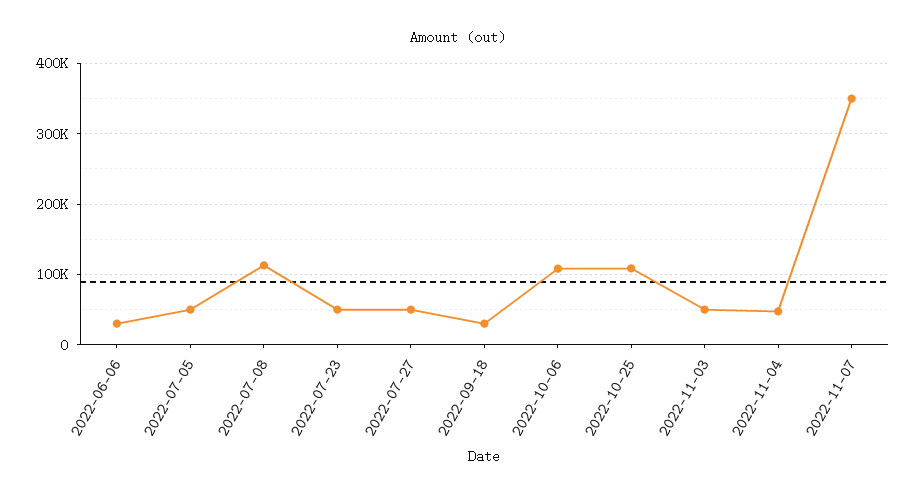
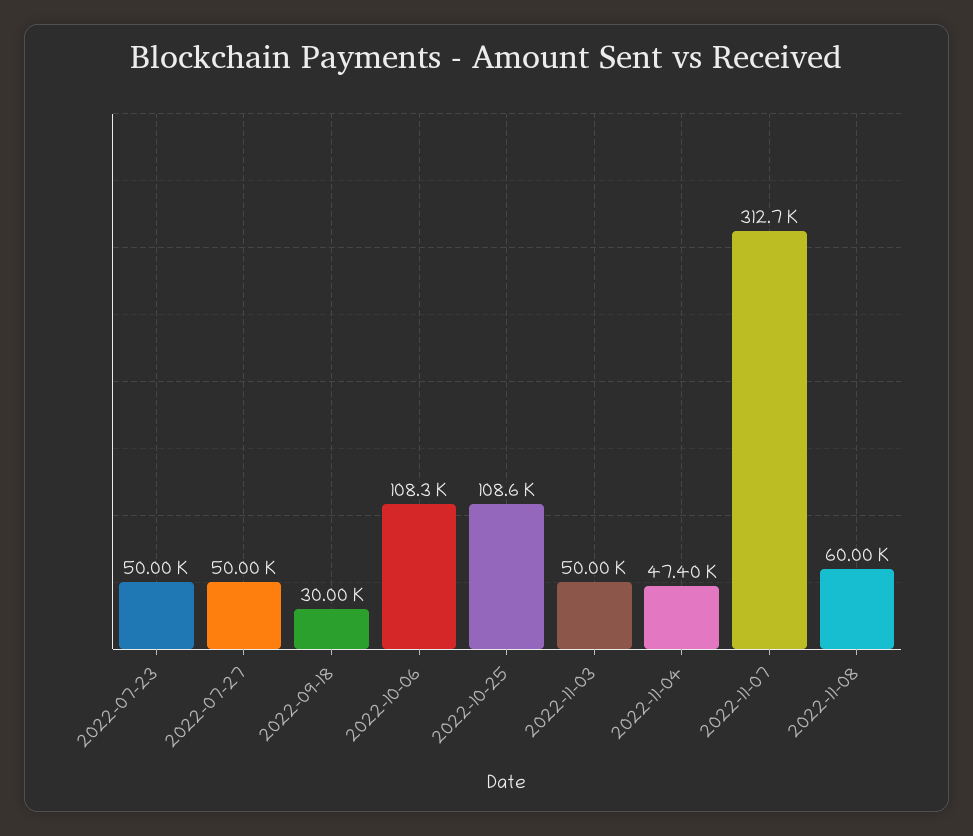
2022-06-06: 30000 -> none
2022-07-05: 50000 -> none
2022-07-08: 110000 -> none
2022-11-07: 350000 -> 312700
2022-11-08: none -> 60000

